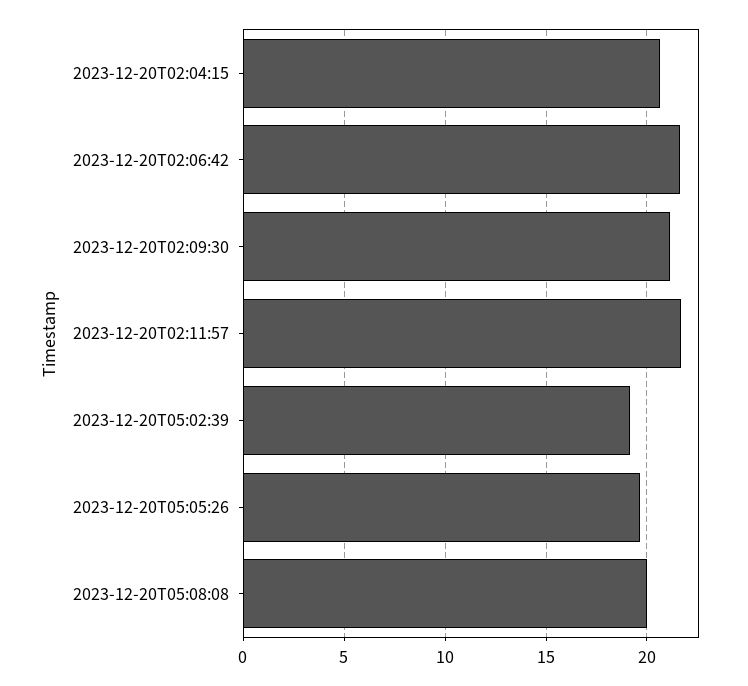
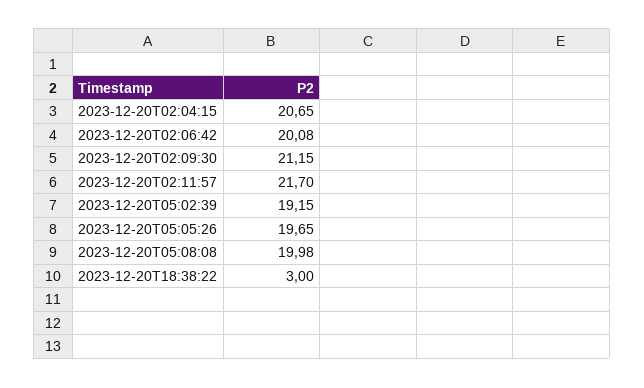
2023-12-20T02:06:42: 21.5 -> 20.08
2023-12-20T18:38:22: none -> 3

